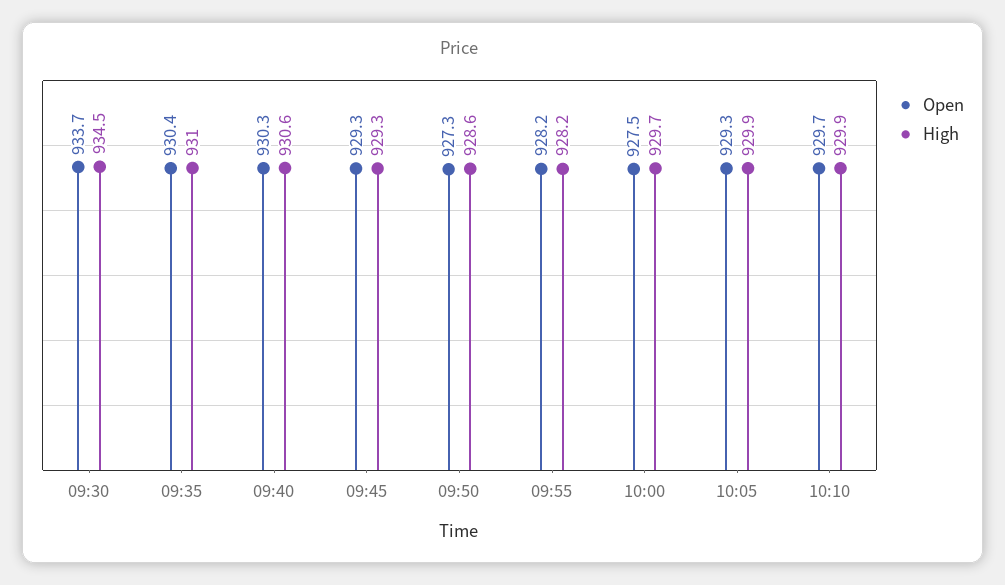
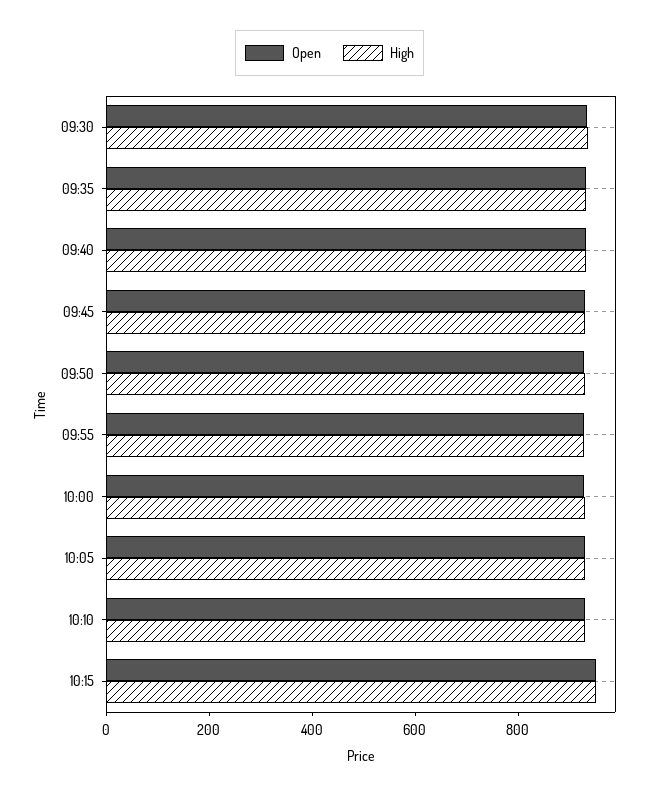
Open, 10:15: none -> 950
High, 10:15: none -> 950

